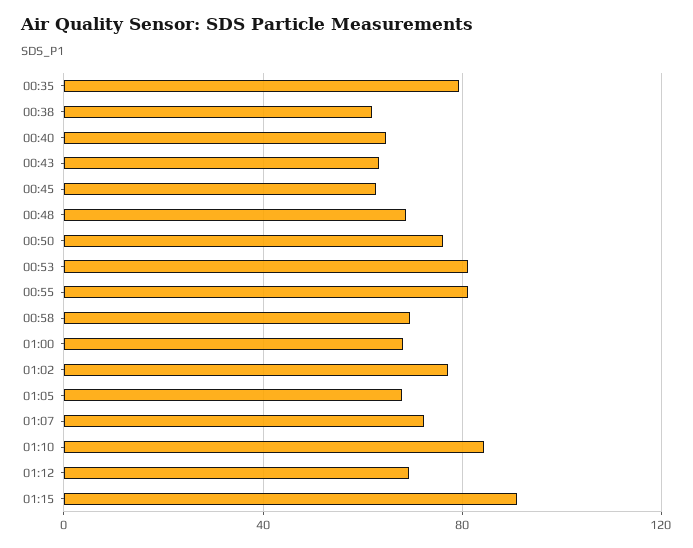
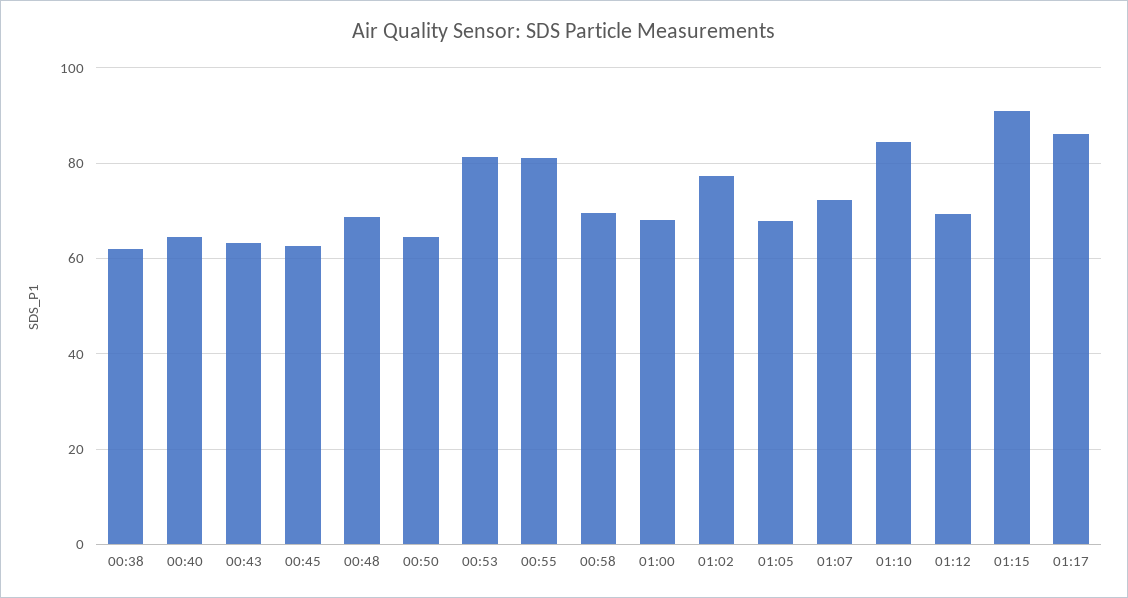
00:35: 80 -> none
00:50: 75 -> 64
01:17: none -> 86

